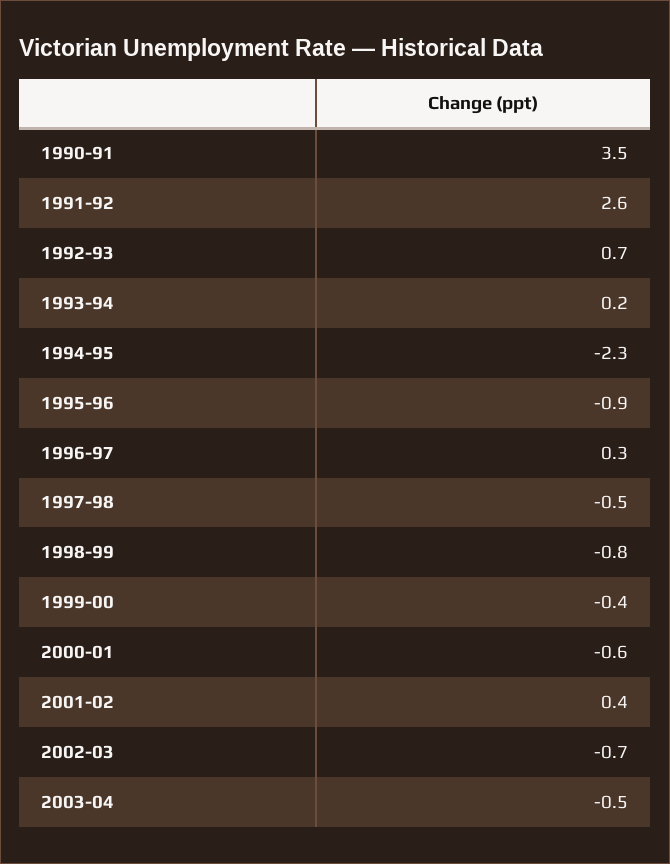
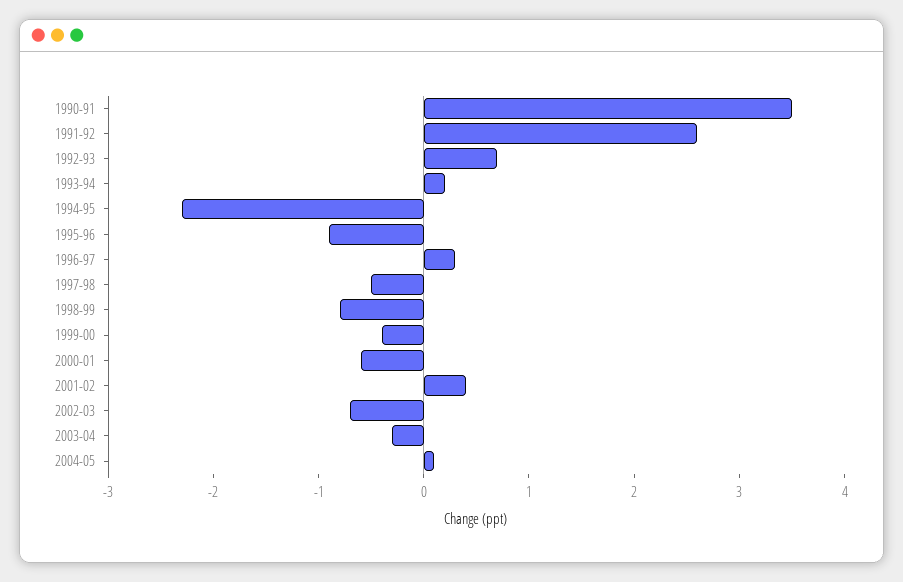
2003-04: -0.5 -> -0.3
2004-05: none -> 0.1

